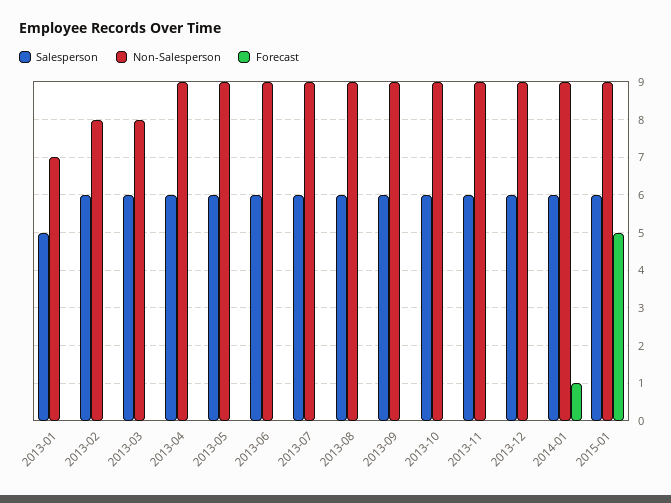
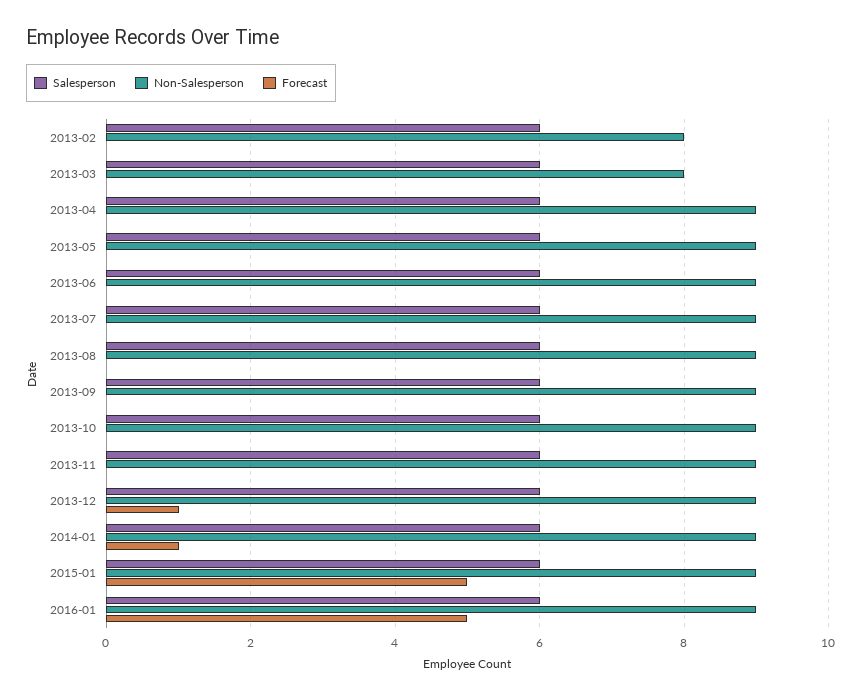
Salesperson, 2013-01: 5 -> none
Non-Salesperson, 2013-01: 7 -> none
Forecast, 2013-01: 0 -> none
Forecast, 2013-12: 0 -> 1
Salesperson, 2016-01: none -> 6
Non-Salesperson, 2016-01: none -> 9
Forecast, 2016-01: none -> 5

